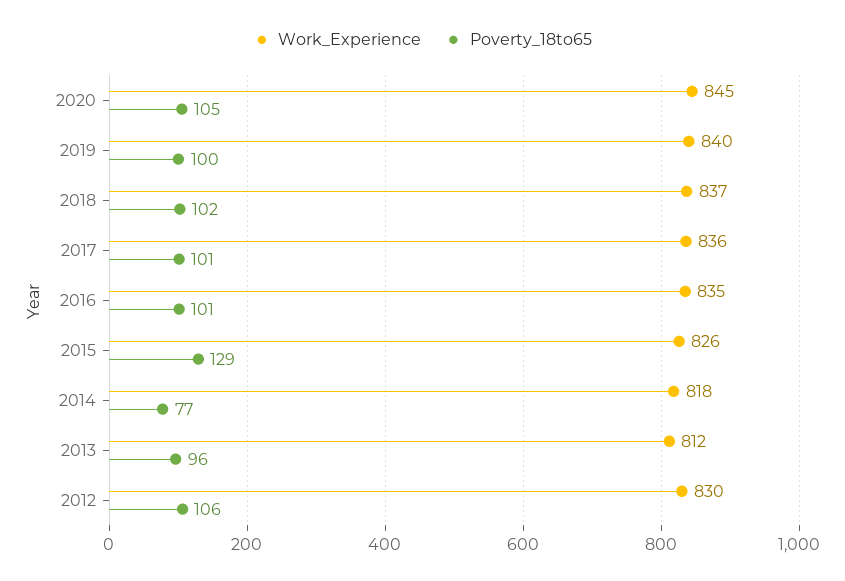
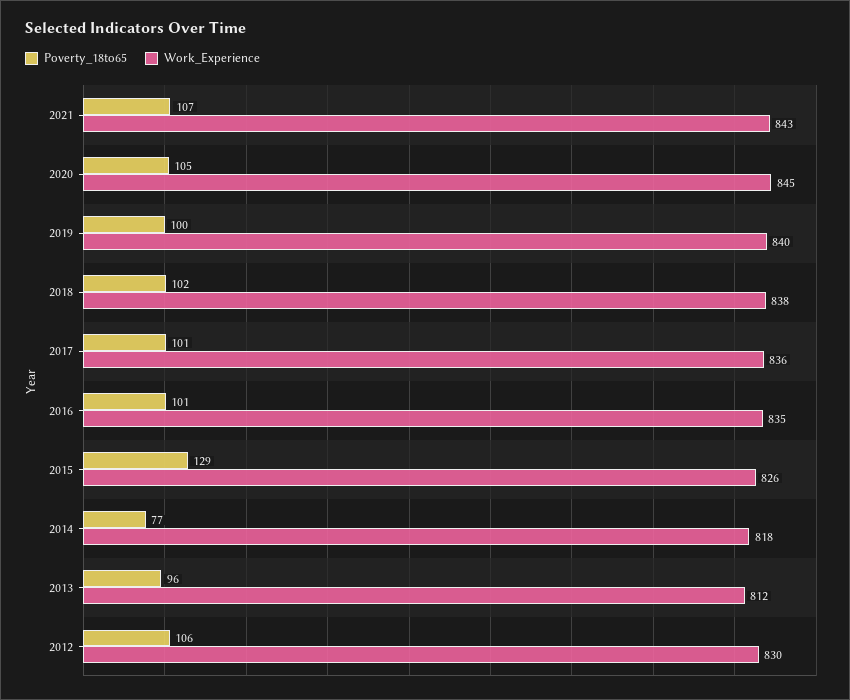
Work_Experience, 2018: 837 -> 838
Poverty_18to65, 2021: none -> 107
Work_Experience, 2021: none -> 843

